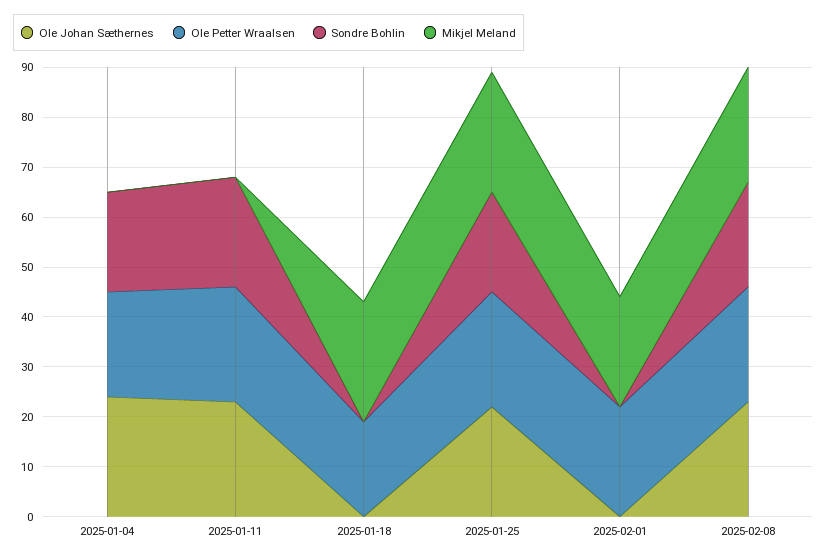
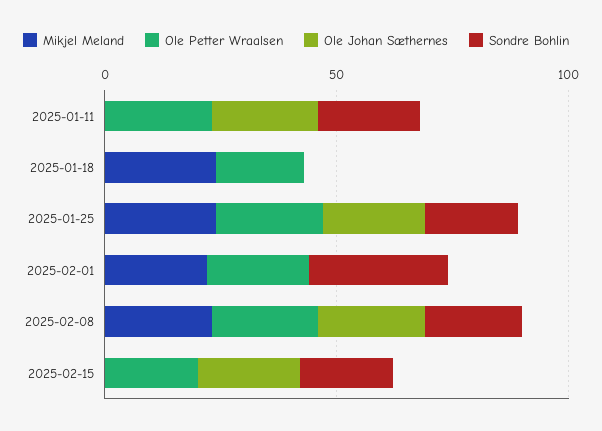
Ole Johan Sæthernes, 2025-01-04: 25 -> none
Ole Petter Wraalsen, 2025-01-04: 20 -> none
Sondre Bohlin, 2025-01-04: 20 -> none
Mikjel Meland, 2025-01-04: 0 -> none
Sondre Bohlin, 2025-02-01: 0 -> 30
Mikjel Meland, 2025-02-15: none -> 0
Ole Petter Wraalsen, 2025-02-15: none -> 20
Ole Johan Sæthernes, 2025-02-15: none -> 20
Sondre Bohlin, 2025-02-15: none -> 20

